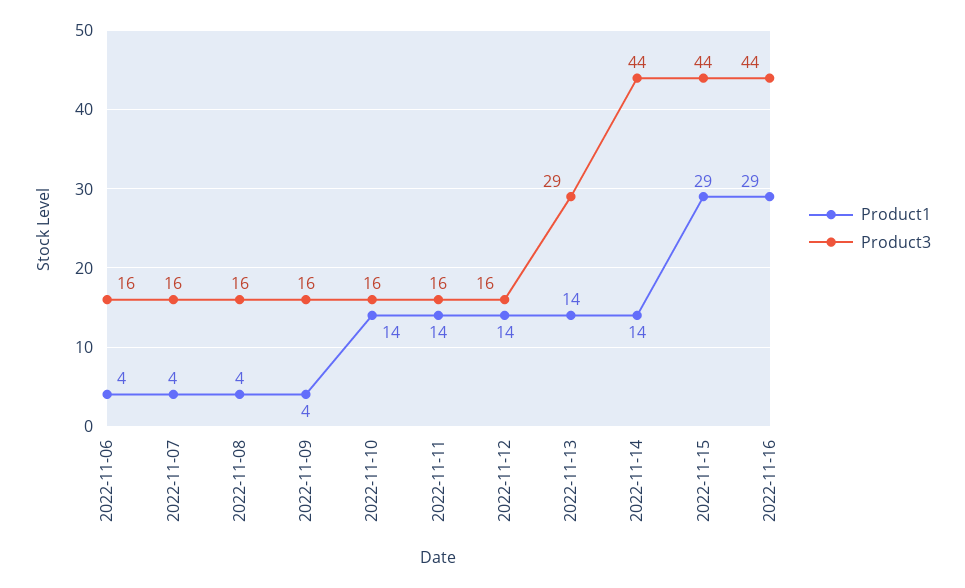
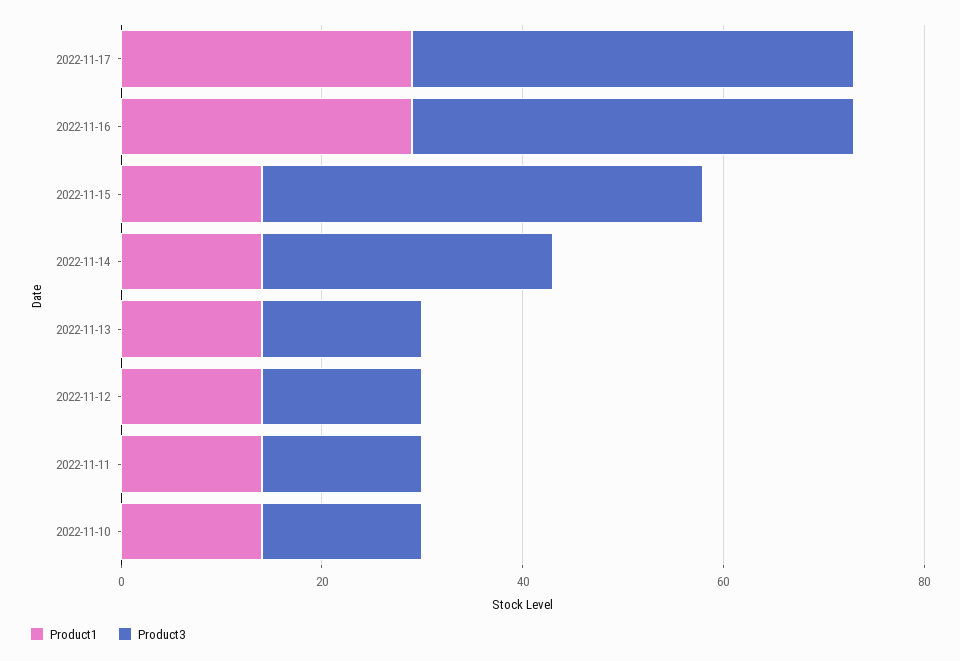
Product1, 2022-11-06: 4 -> none
Product3, 2022-11-06: 16 -> none
Product1, 2022-11-07: 4 -> none
Product3, 2022-11-07: 16 -> none
Product1, 2022-11-08: 4 -> none
Product3, 2022-11-08: 16 -> none
Product1, 2022-11-09: 4 -> none
Product3, 2022-11-09: 16 -> none
Product3, 2022-11-13: 29 -> 15
Product3, 2022-11-14: 44 -> 30
Product1, 2022-11-15: 29 -> 15
Product1, 2022-11-17: none -> 30
Product3, 2022-11-17: none -> 45

